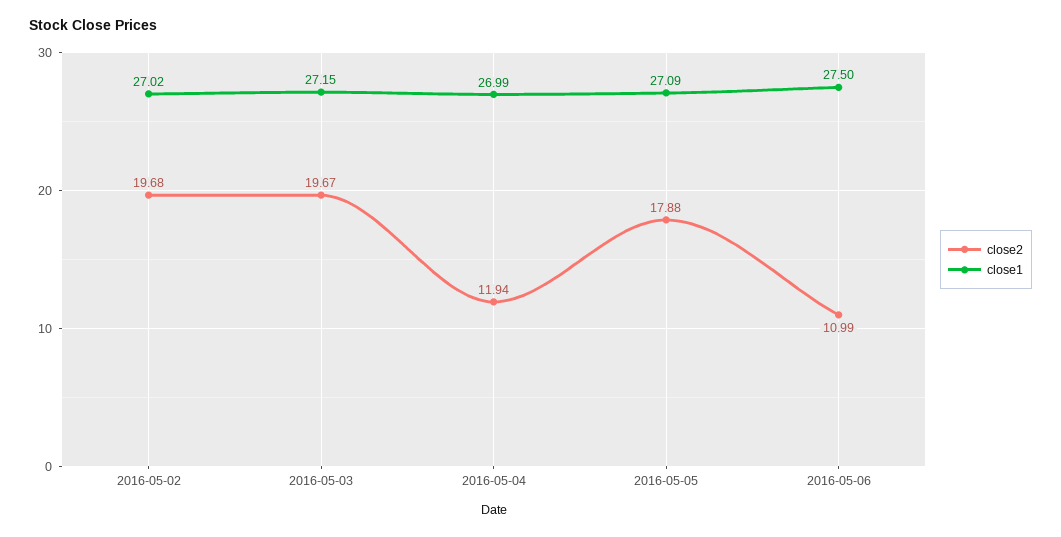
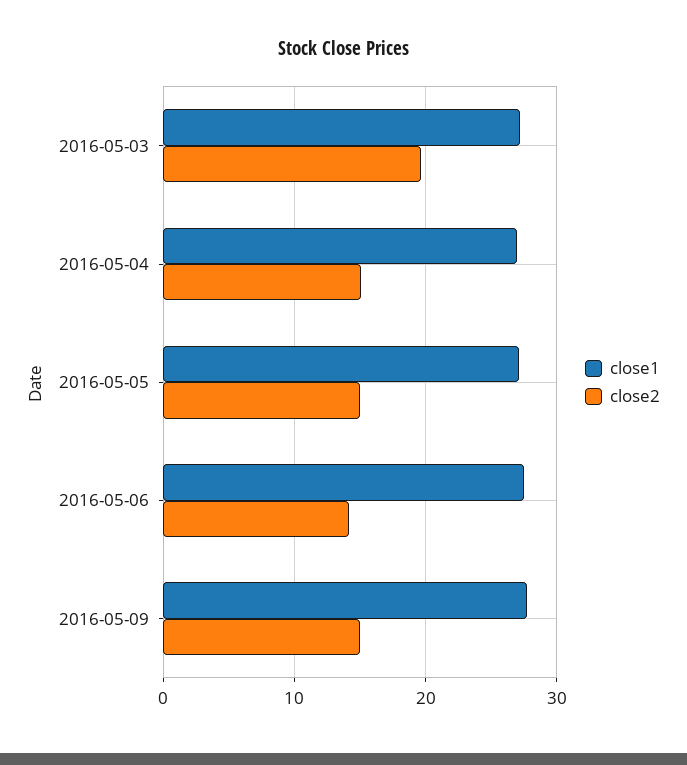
close2, 2016-05-02: 19.68 -> none
close1, 2016-05-02: 27.02 -> none
close2, 2016-05-04: 11.94 -> 15
close2, 2016-05-05: 17.88 -> 15
close2, 2016-05-06: 10.99 -> 14
close1, 2016-05-09: none -> 28
close2, 2016-05-09: none -> 15

